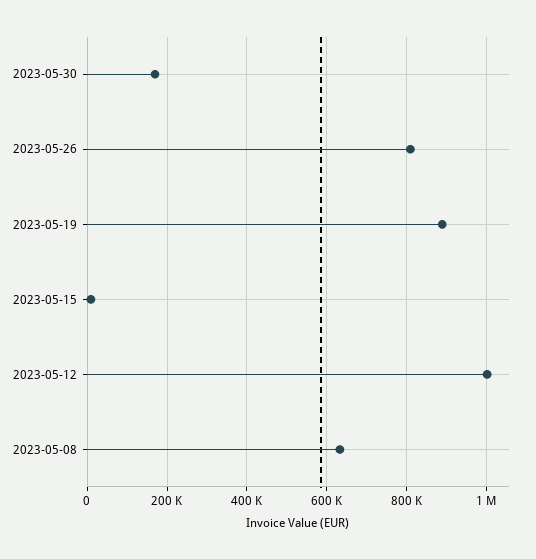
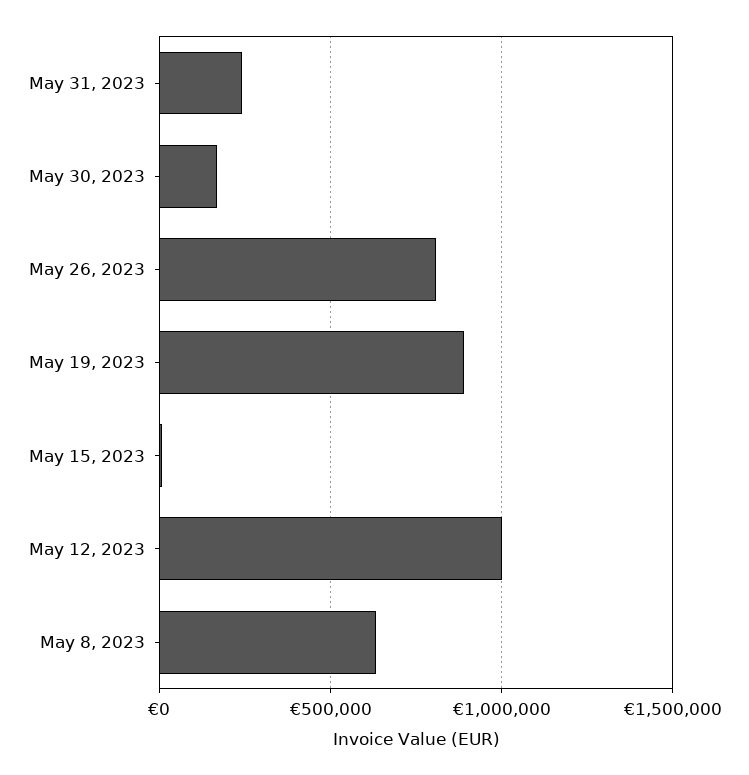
May 31, 2023: none -> 250000

